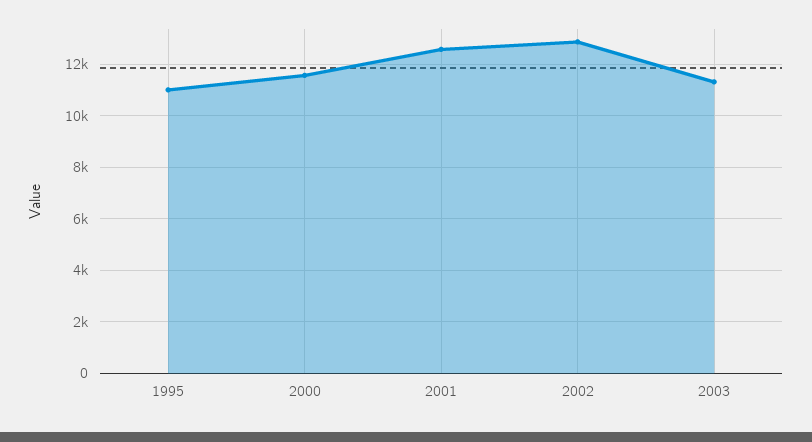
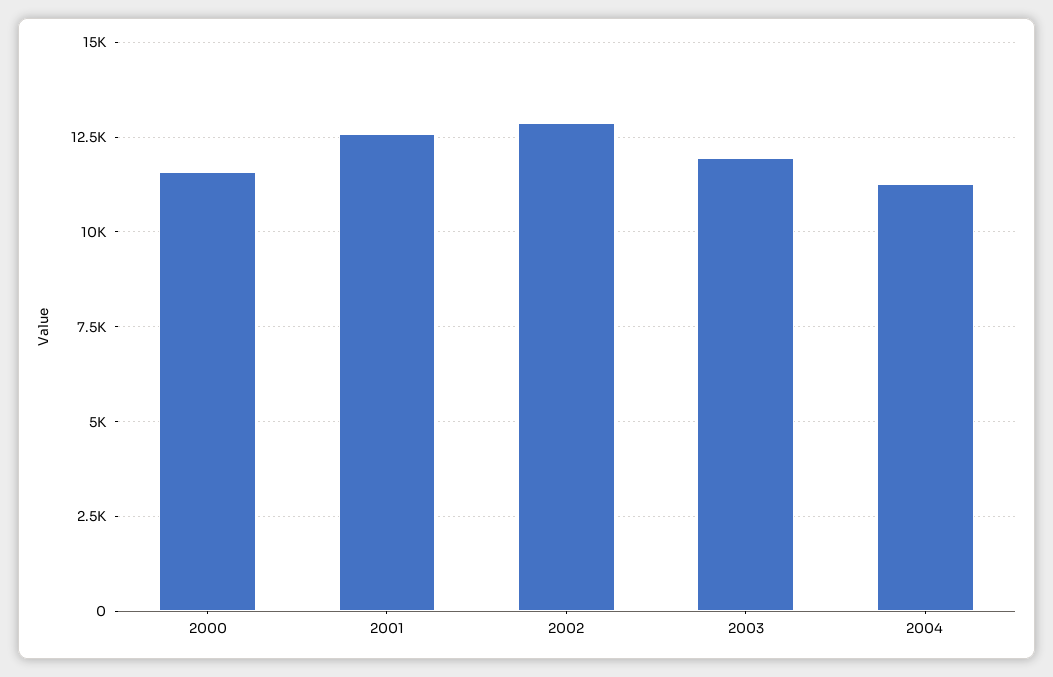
1995: 11000 -> none
2003: 11250 -> 12000
2004: none -> 11250

